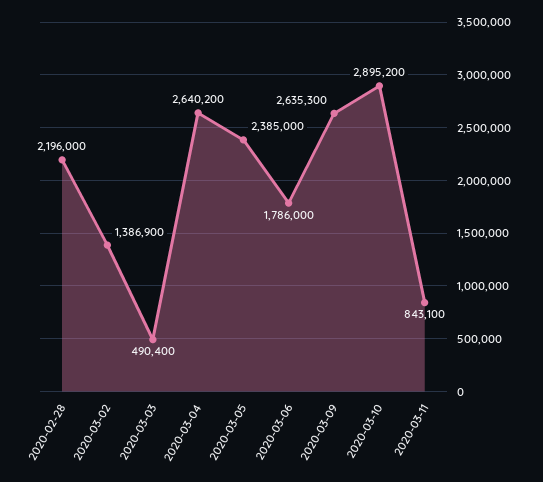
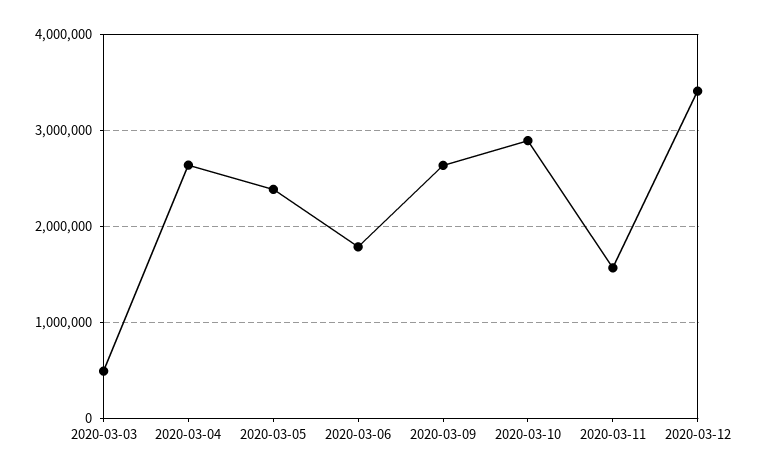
2020-02-28: 2196000 -> none
2020-03-02: 1386900 -> none
2020-03-11: 843100 -> 1600000
2020-03-12: none -> 3400000

